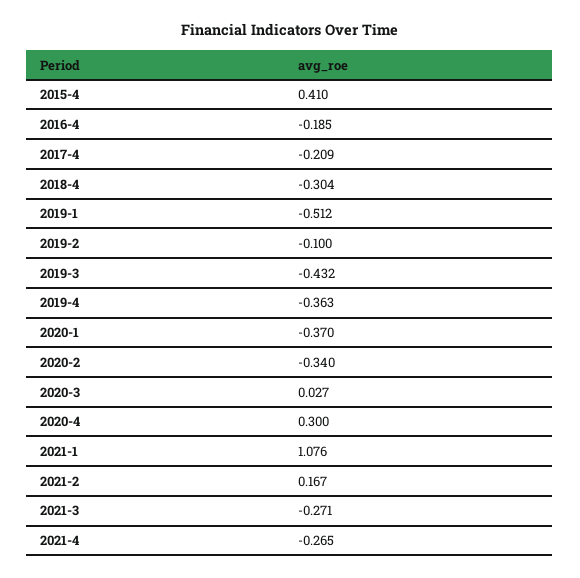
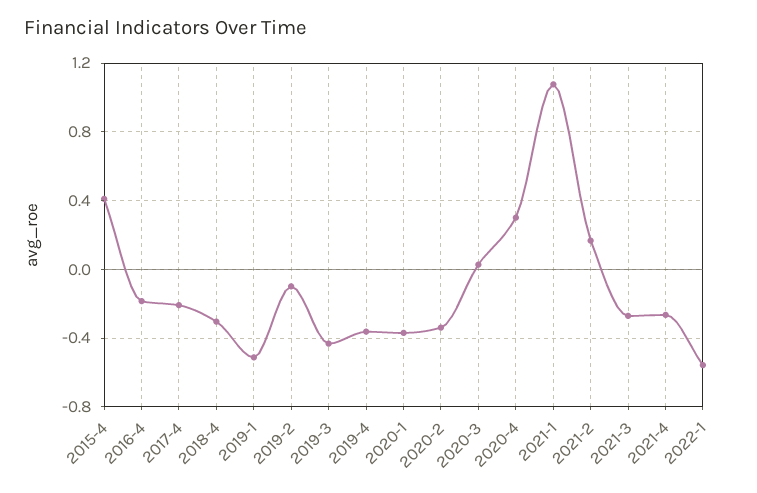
2022-1: none -> -0.55

